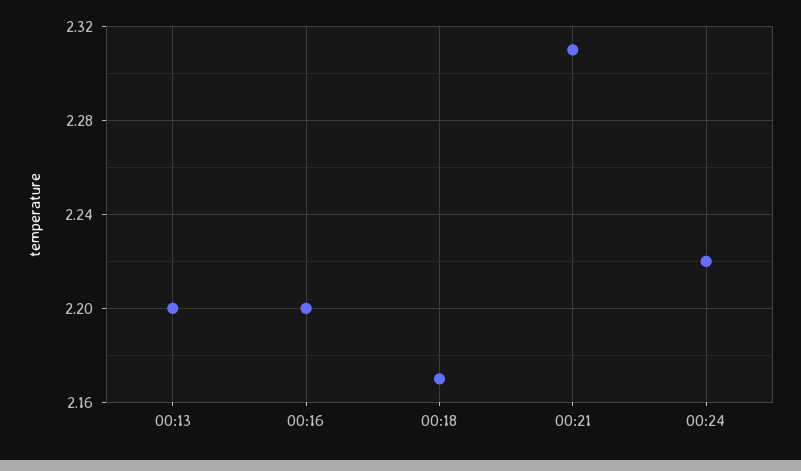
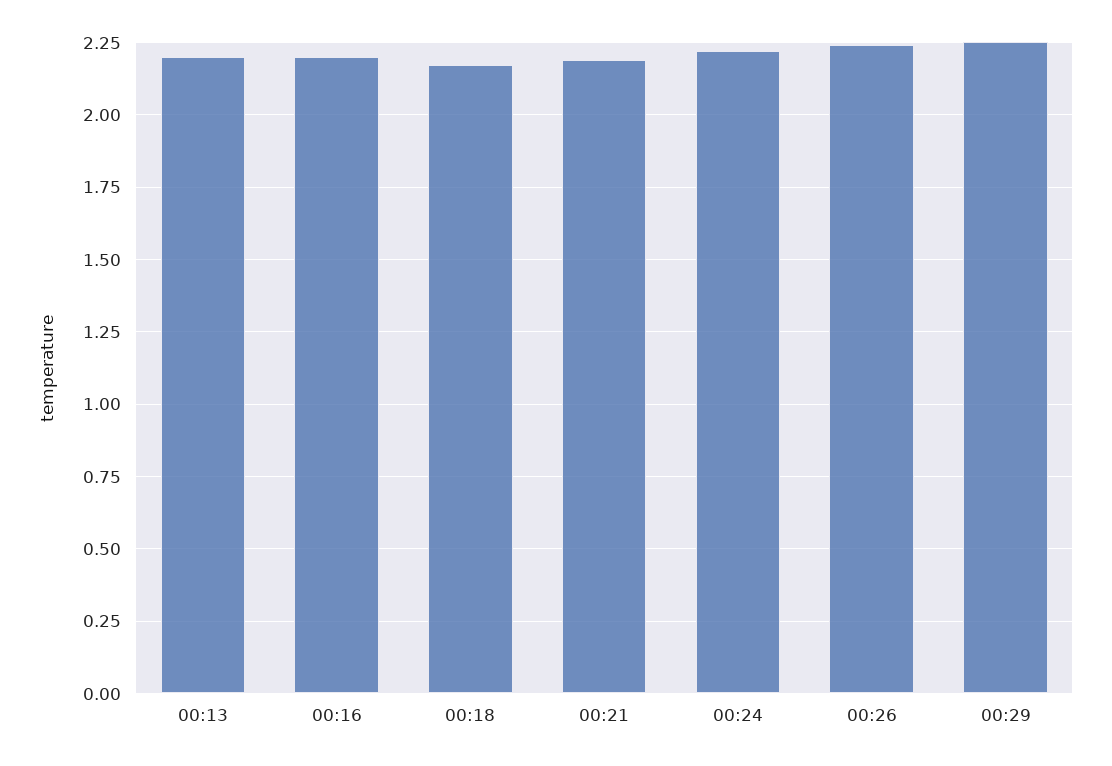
00:21: 2.31 -> 2.2
00:26: none -> 2.25
00:29: none -> 2.25

